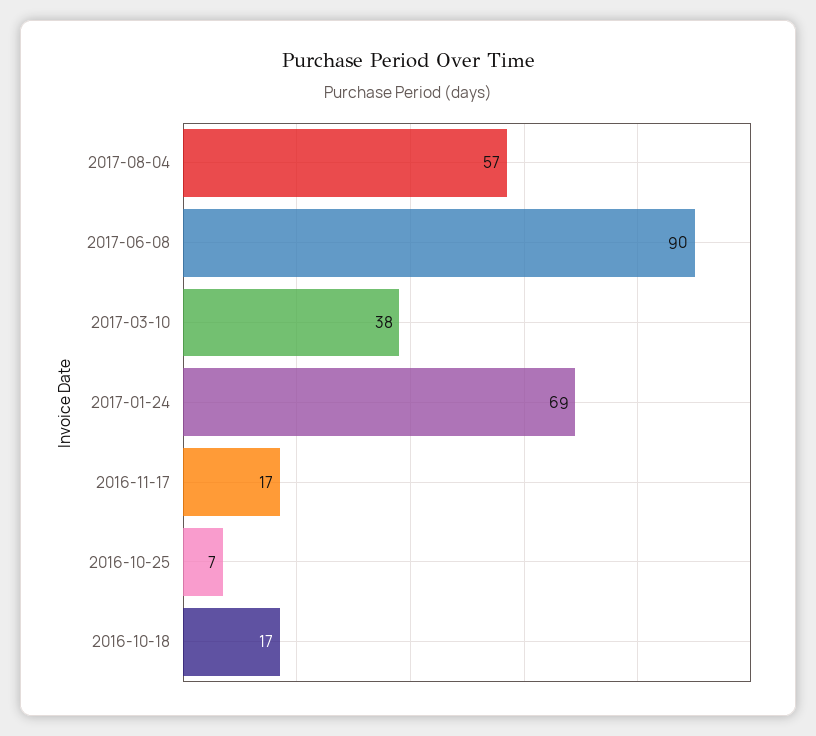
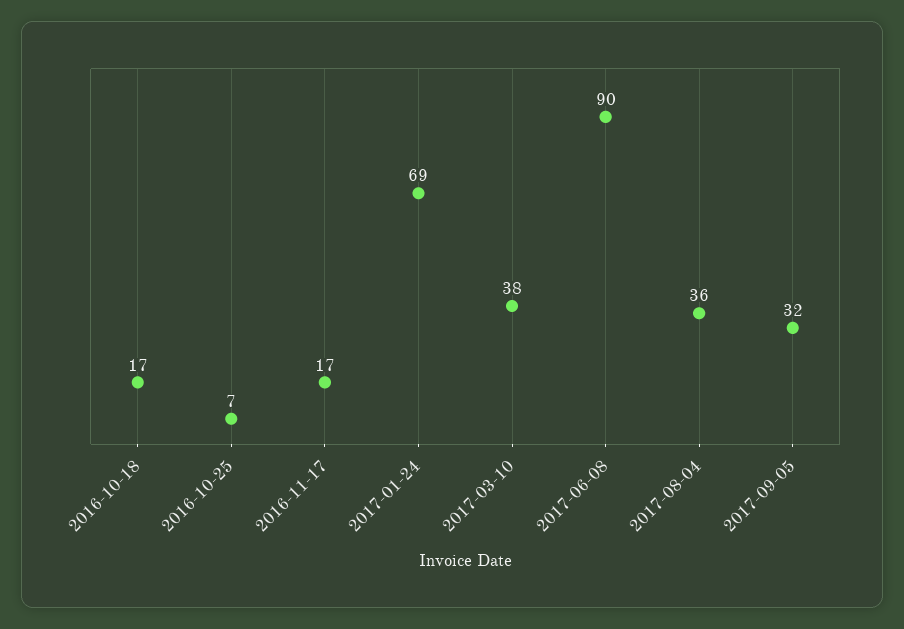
2017-08-04: 57 -> 36
2017-09-05: none -> 32

